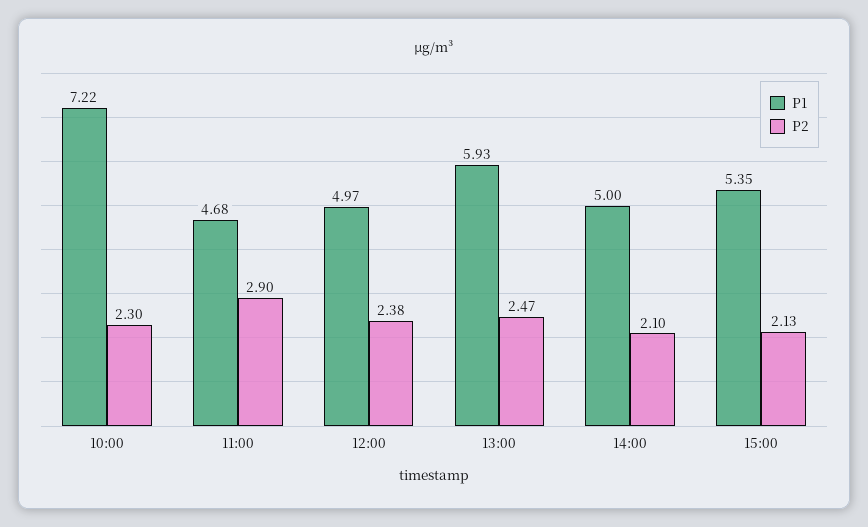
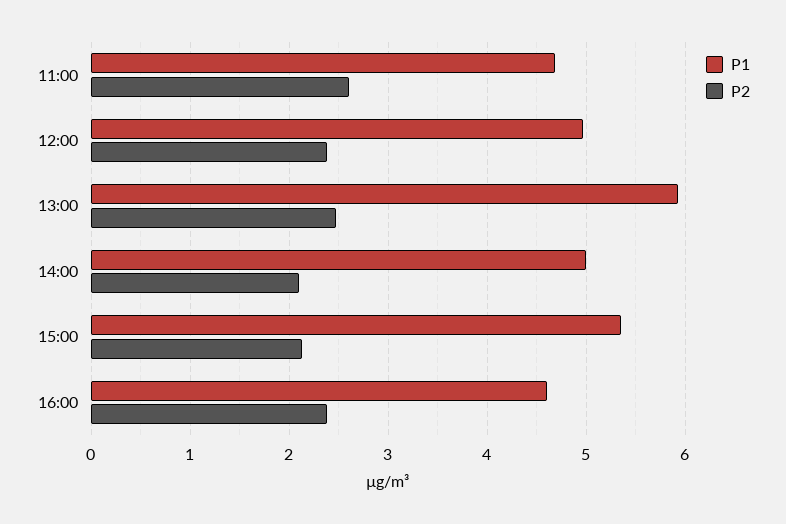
P1, 10:00: 7.22 -> none
P2, 10:00: 2.3 -> none
P2, 11:00: 2.9 -> 2.6
P1, 16:00: none -> 4.6
P2, 16:00: none -> 2.4

